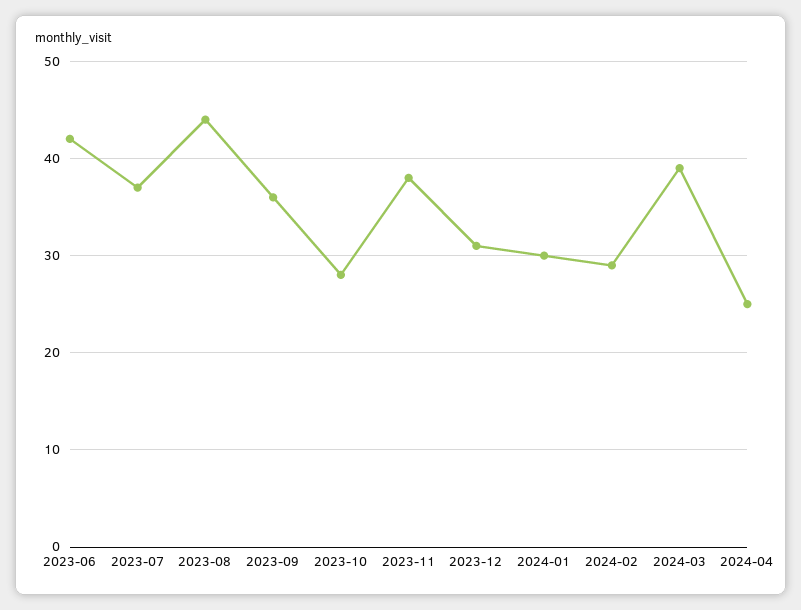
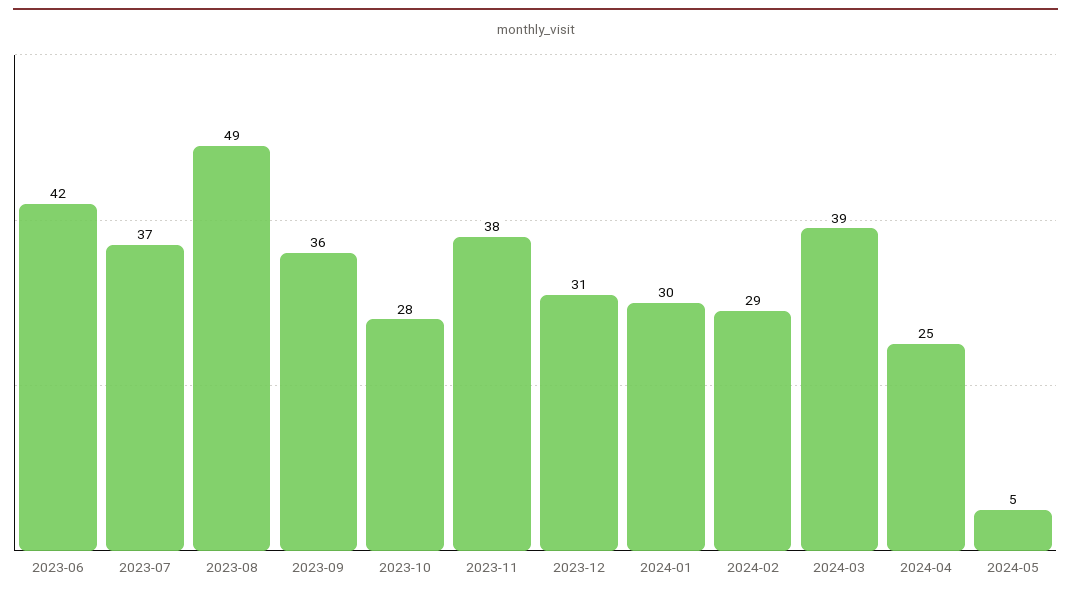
2023-08: 44 -> 49
2024-05: none -> 5

